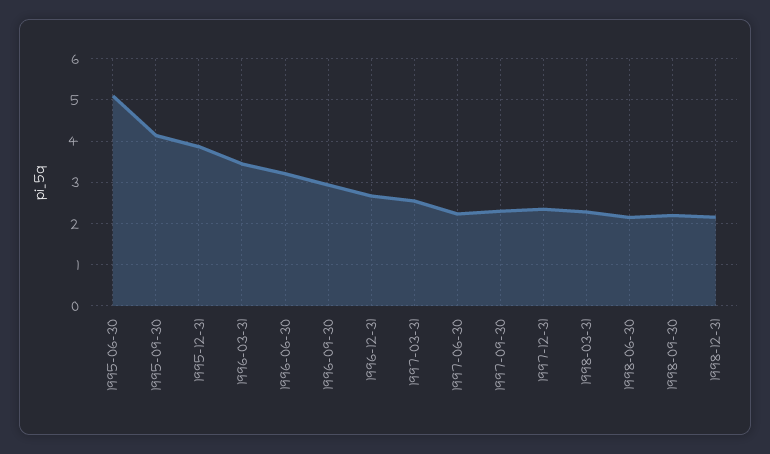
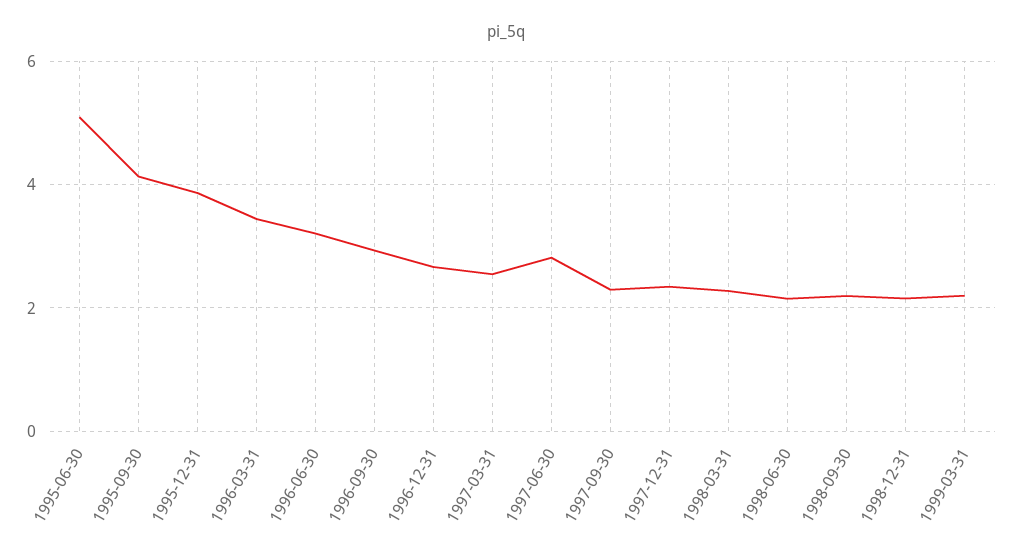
1997-06-30: 2.2 -> 2.8
1999-03-31: none -> 2.2

